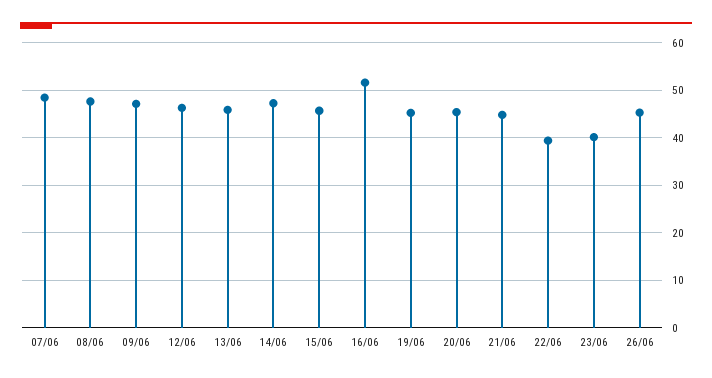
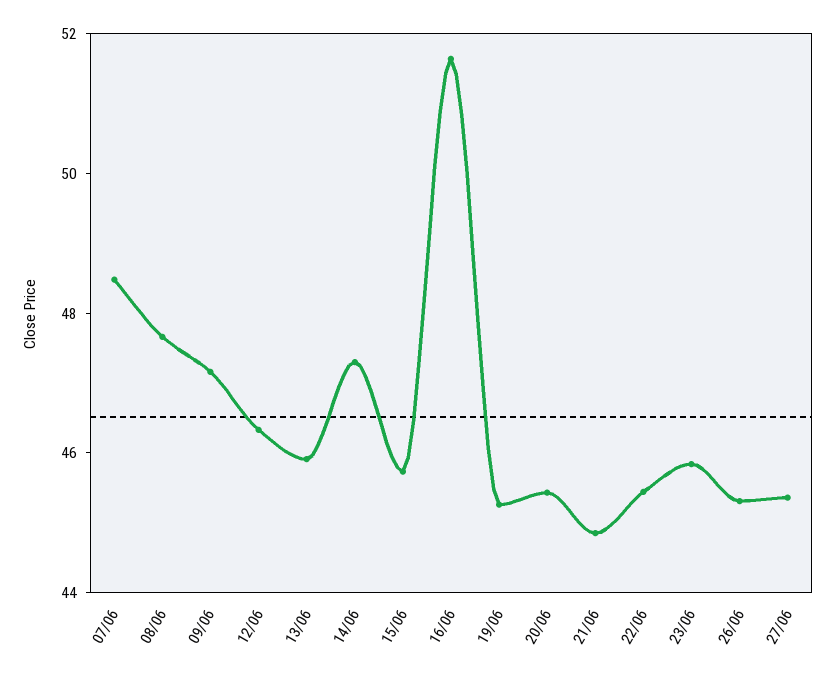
22/06: 40 -> 45.5
23/06: 40 -> 46
27/06: none -> 45.5

